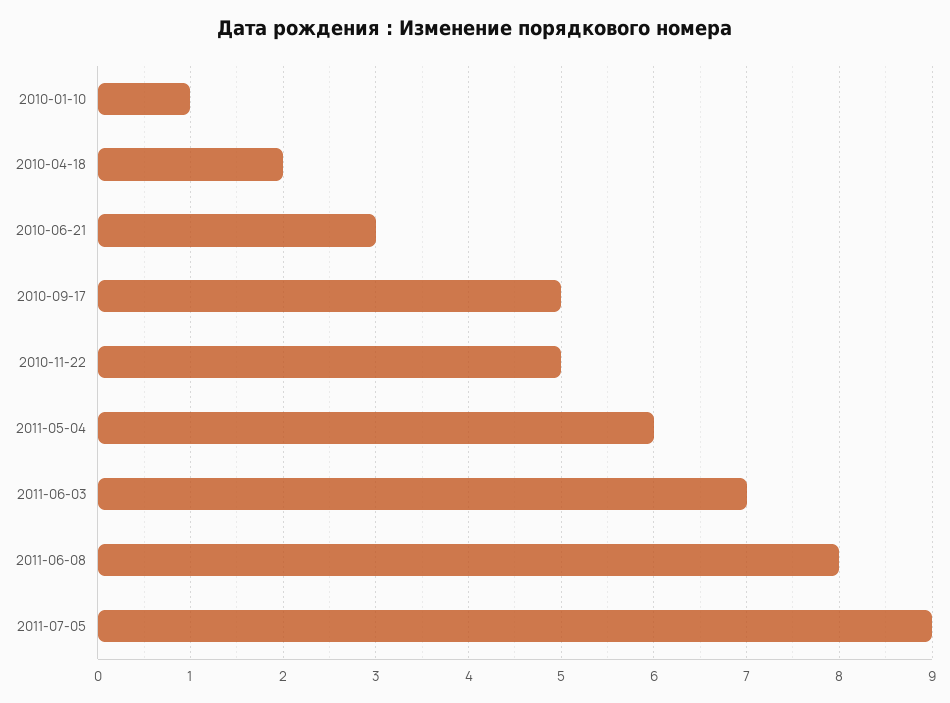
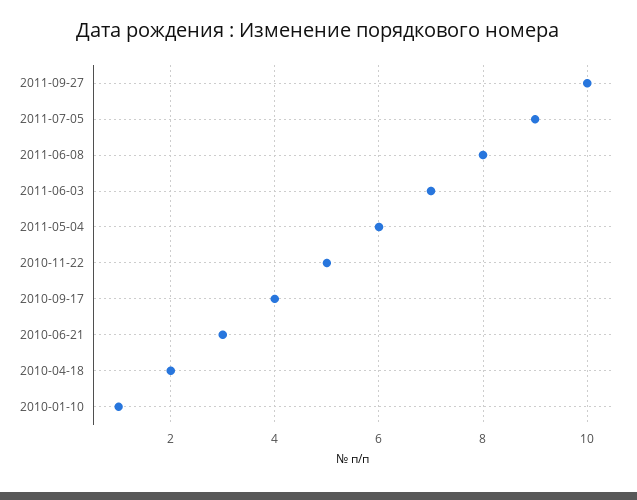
2010-09-17: 5 -> 4
2011-09-27: none -> 10

